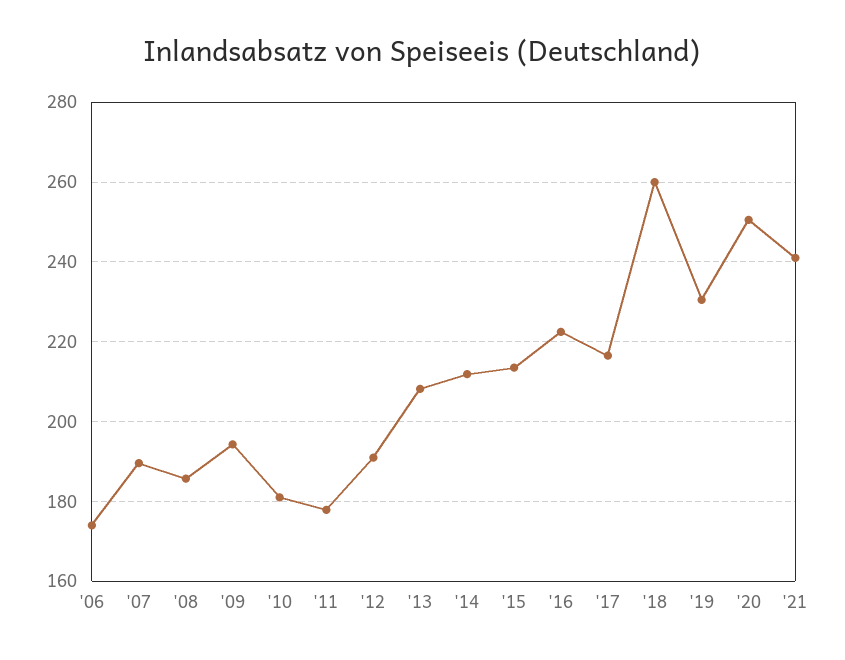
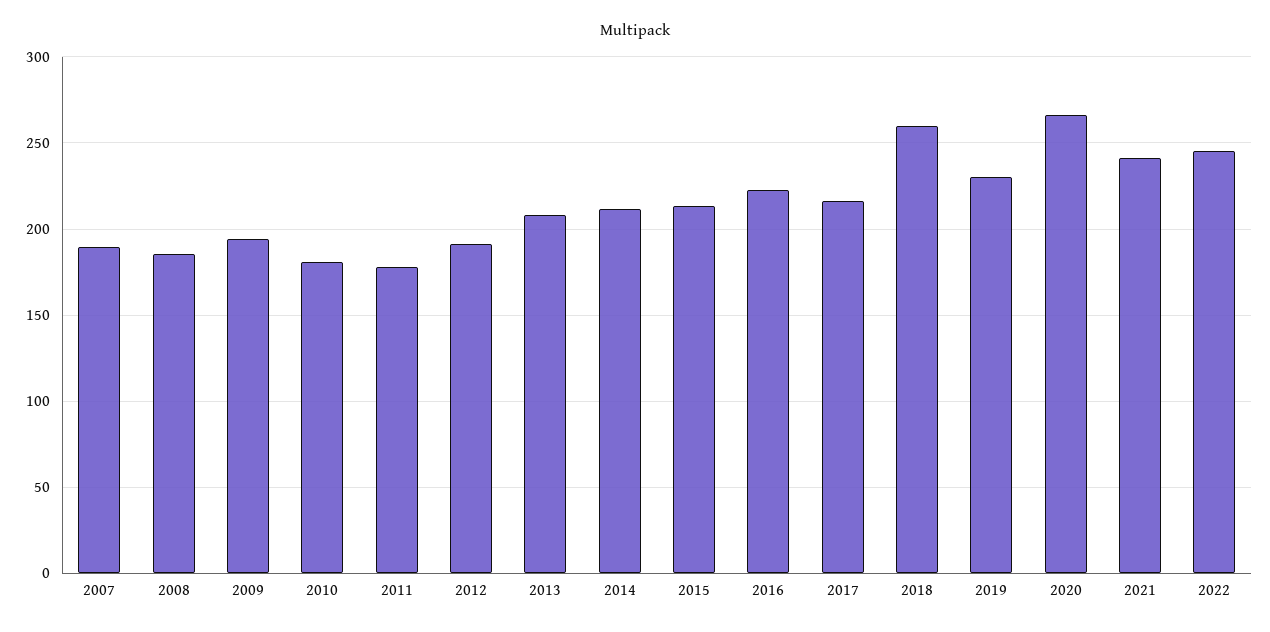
'06: 174 -> none
'20: 250 -> 265
2022: none -> 245

